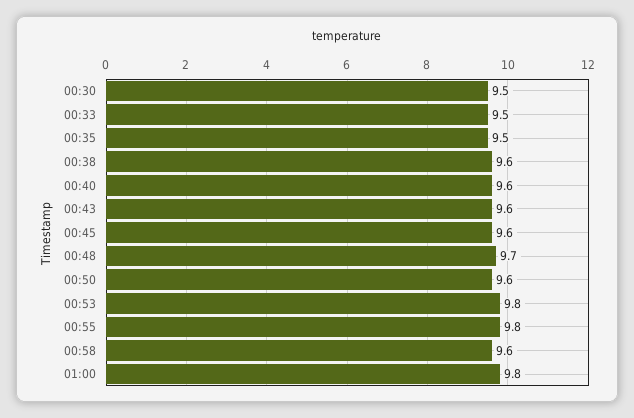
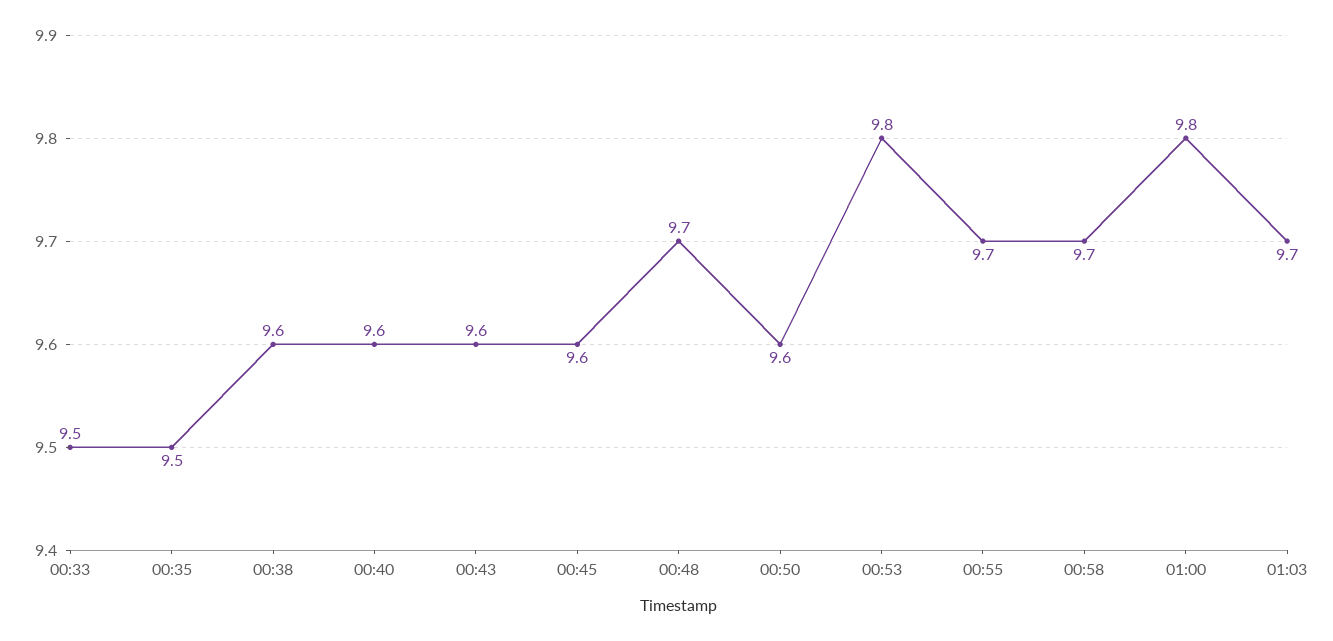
00:30: 9.5 -> none
00:55: 9.8 -> 9.7
00:58: 9.6 -> 9.7
01:03: none -> 9.7

